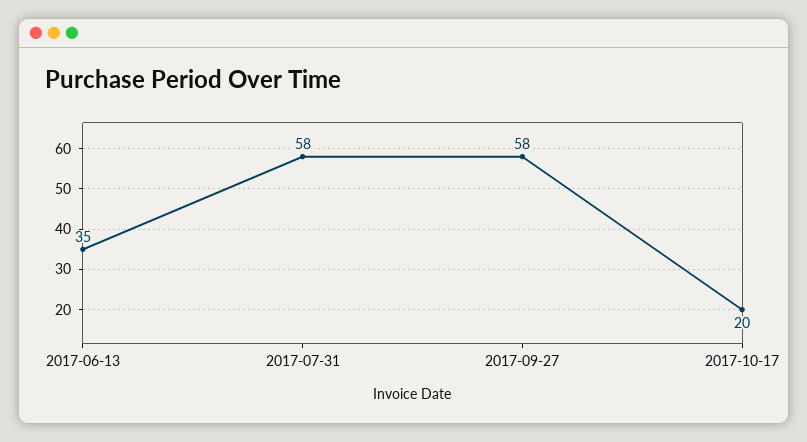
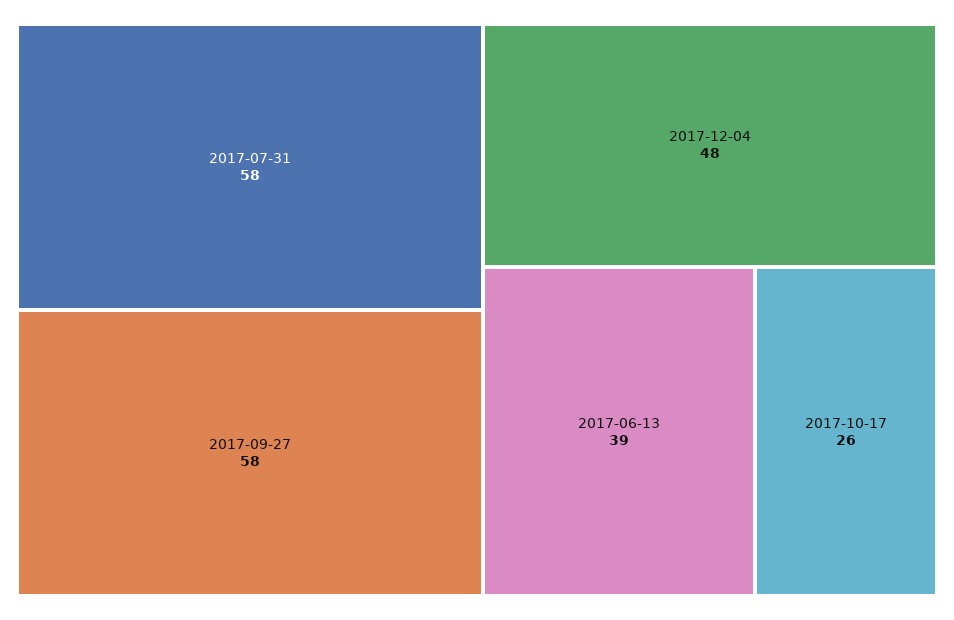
2017-06-13: 35 -> 39
2017-10-17: 20 -> 26
2017-12-04: none -> 48

